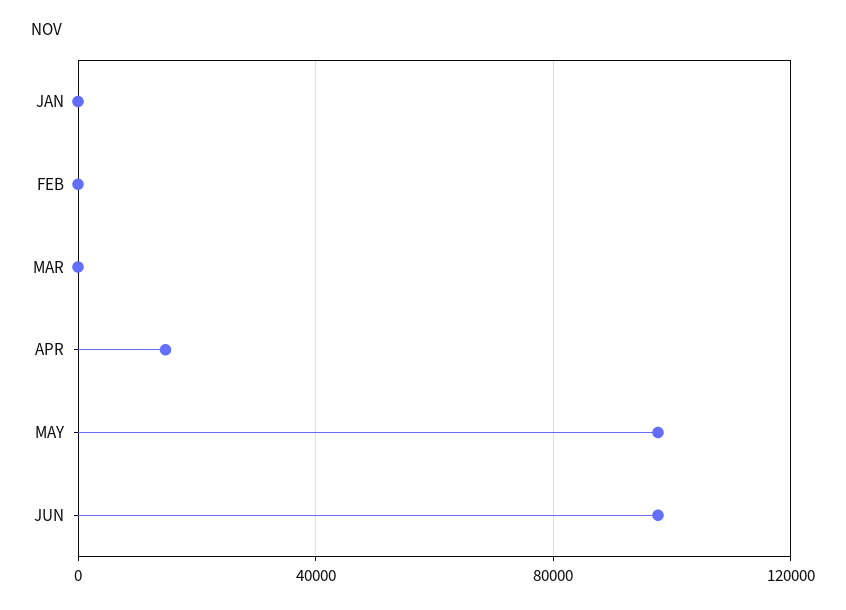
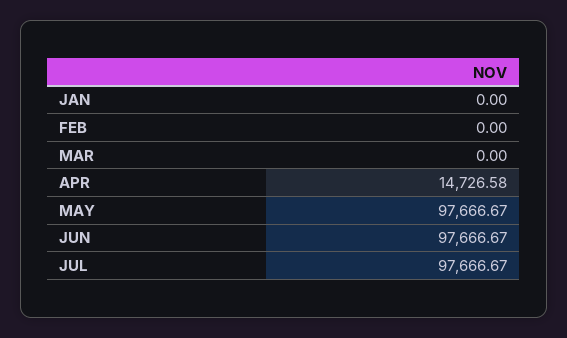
JUL: none -> 97666.67

